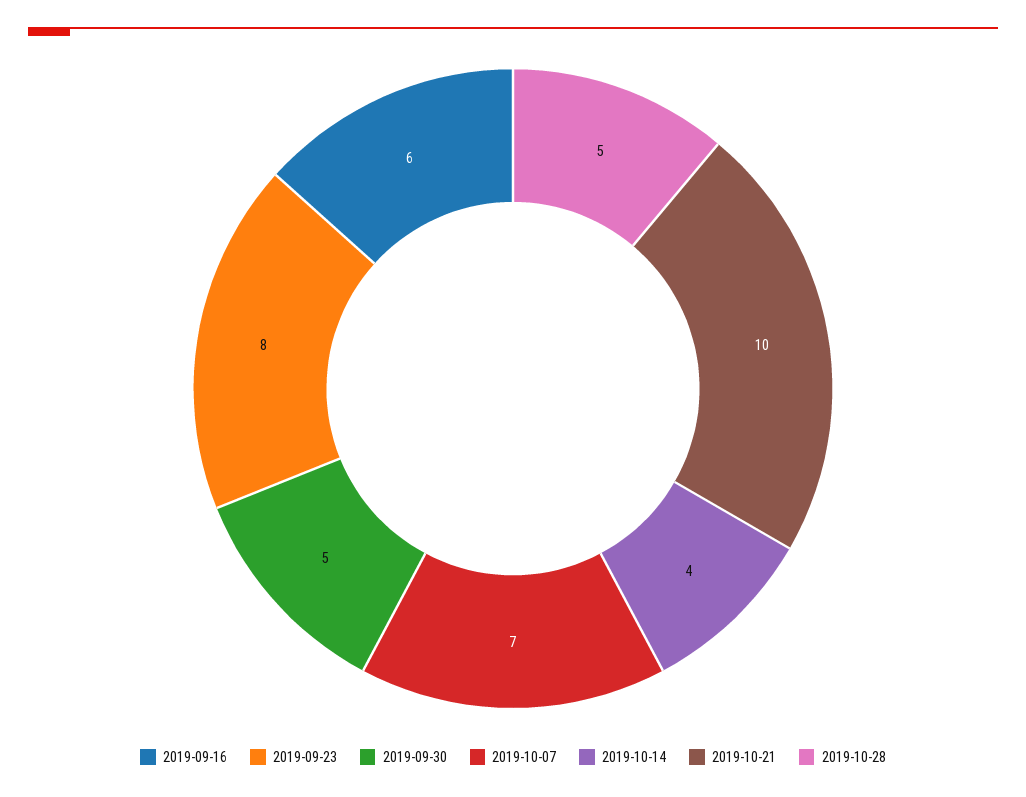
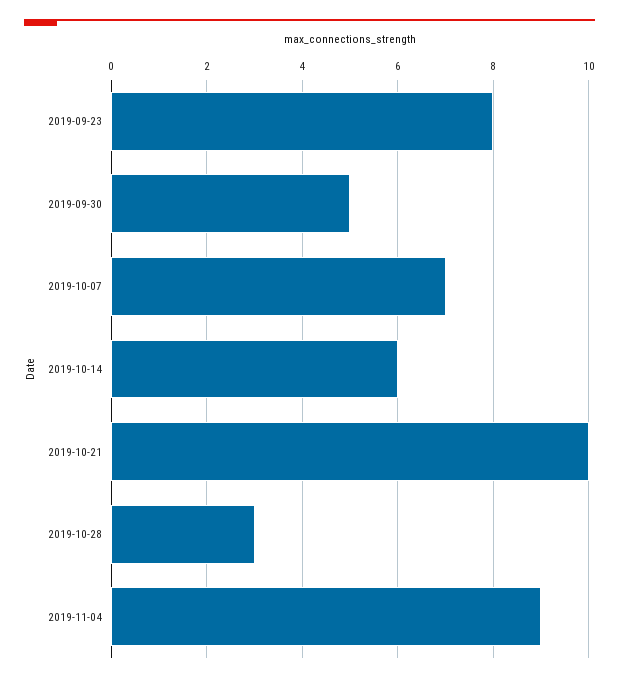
2019-09-16: 6 -> none
2019-10-14: 4 -> 6
2019-10-28: 5 -> 3
2019-11-04: none -> 9

